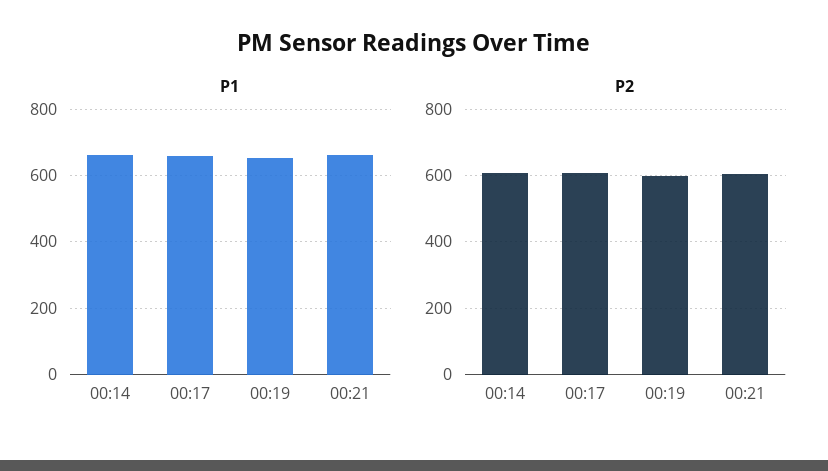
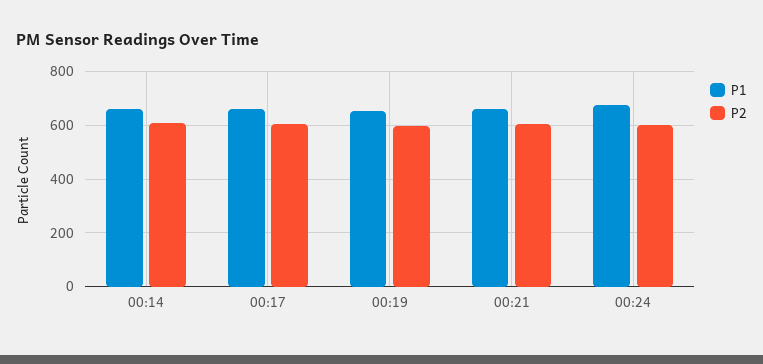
P1, 00:24: none -> 675
P2, 00:24: none -> 600

